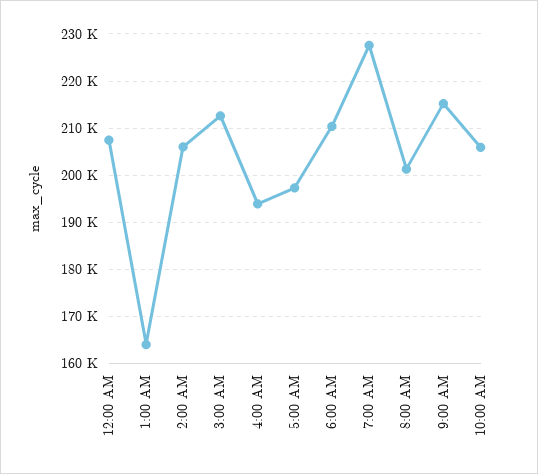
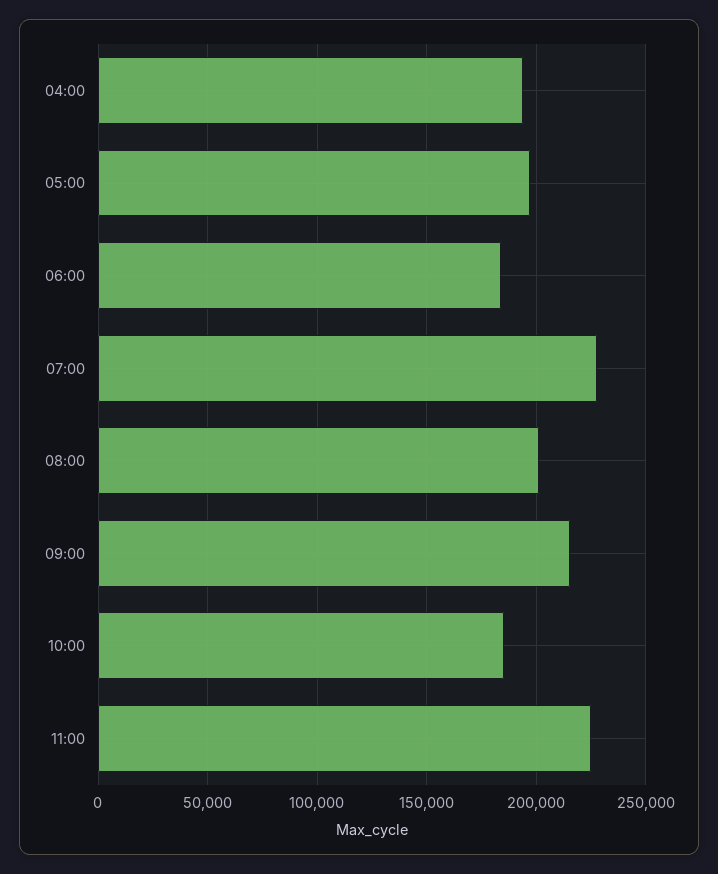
12:00 AM: 208000 -> none
1:00 AM: 164000 -> none
2:00 AM: 206000 -> none
3:00 AM: 212000 -> none
6:00 AM: 210000 -> 185000
10:00 AM: 206000 -> 185000
11:00: none -> 225000

